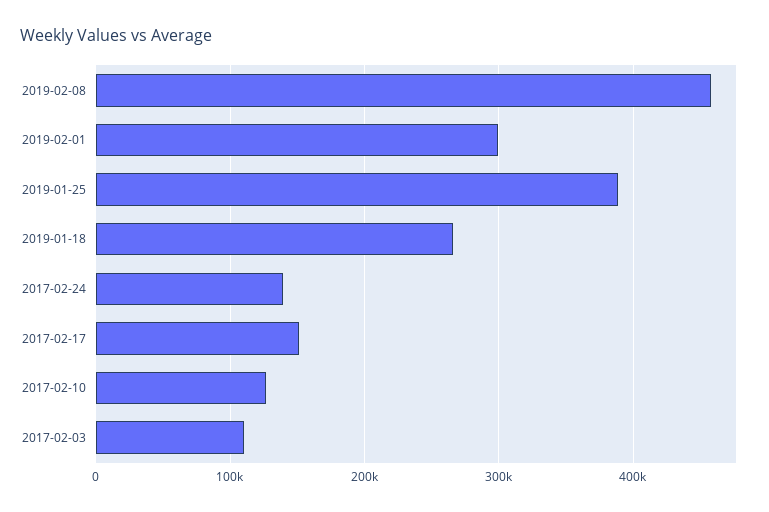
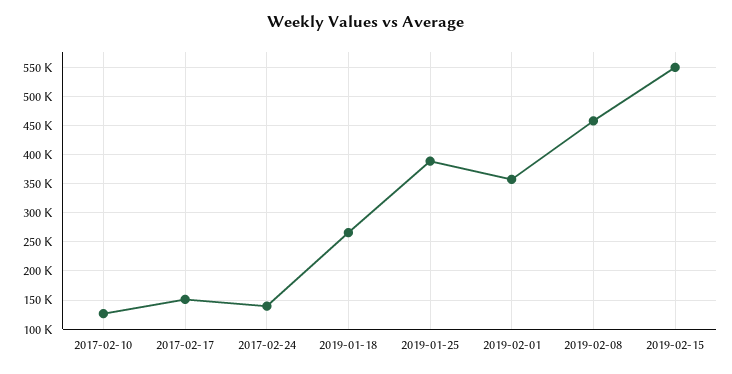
2019-02-01: 300000 -> 350000
2017-02-03: 110000 -> none
2019-02-15: none -> 550000

